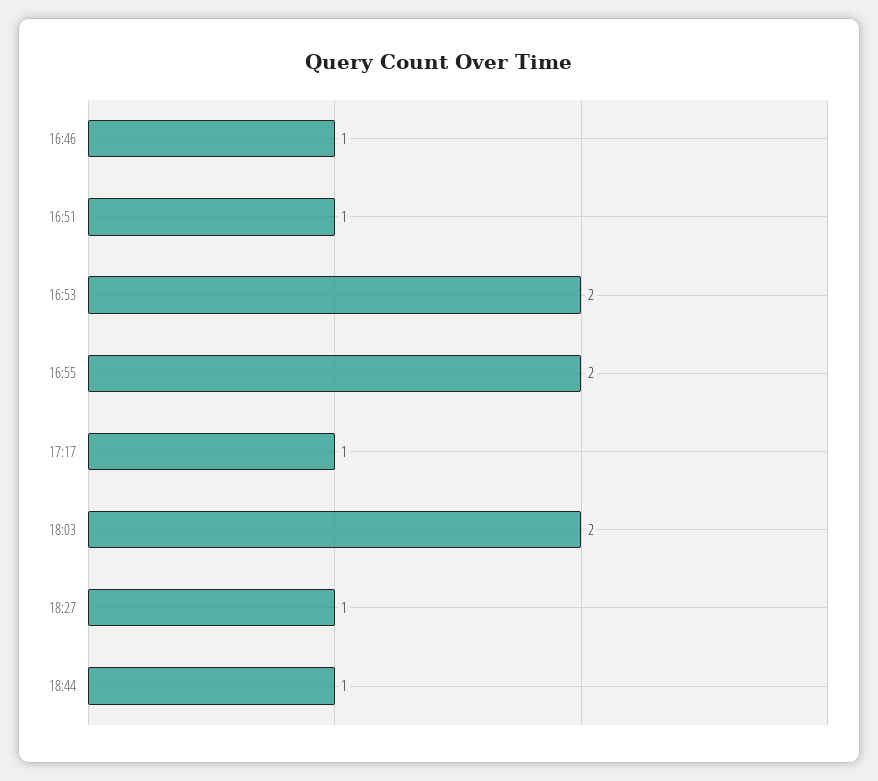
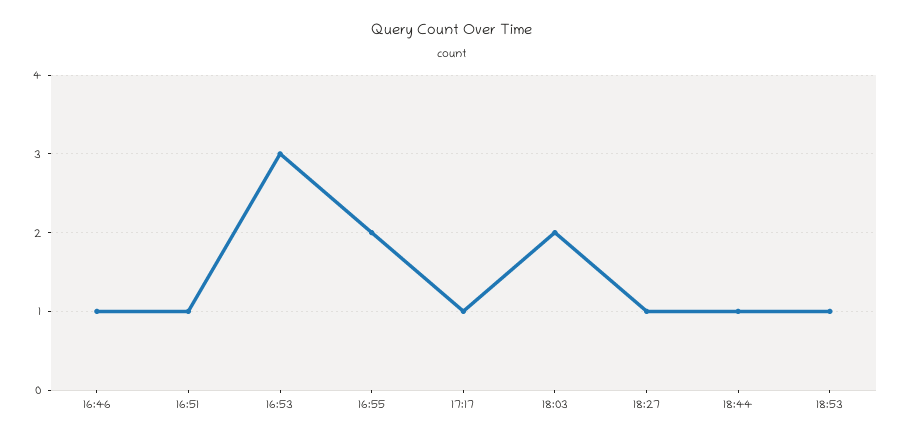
16:53: 2 -> 3
18:53: none -> 1

